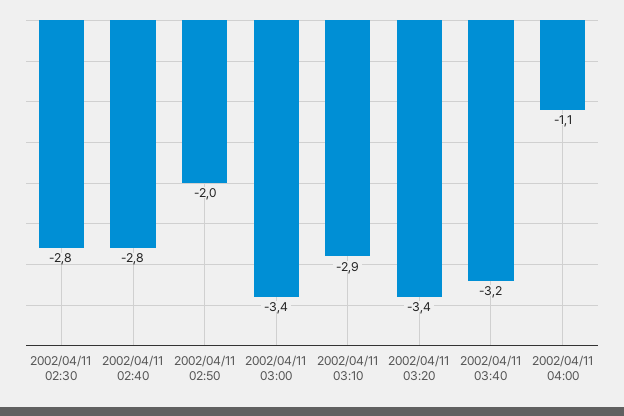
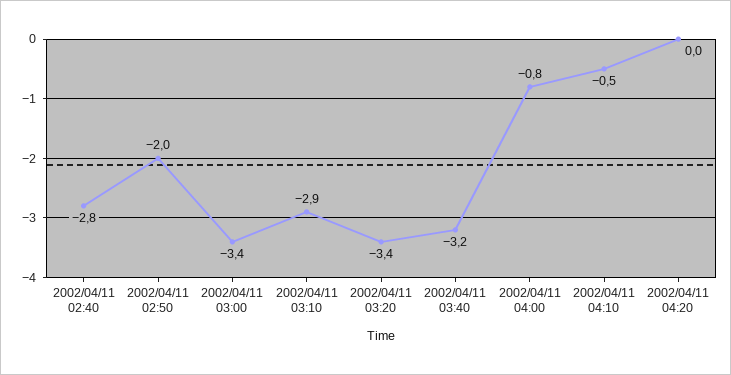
2002/04/11 02:30: -2.8 -> none
2002/04/11 04:00: -1.1 -> -0.8
2002/04/11 04:10: none -> -0.5
2002/04/11 04:20: none -> 0

